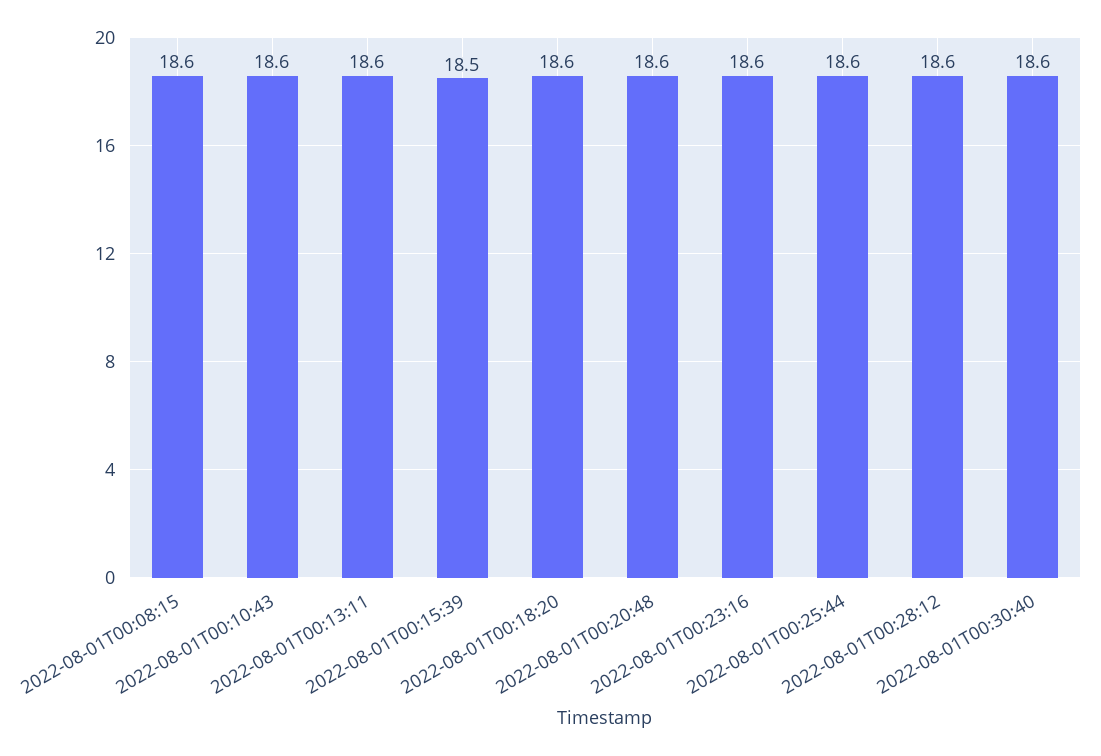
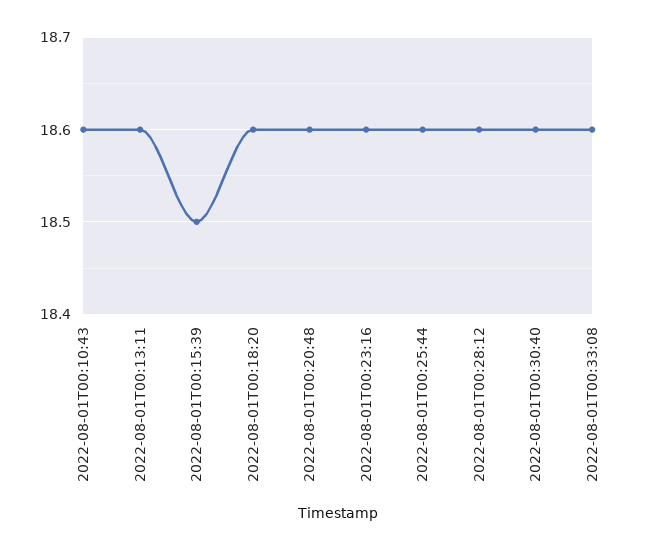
2022-08-01T00:08:15: 18.6 -> none
2022-08-01T00:33:08: none -> 18.6

